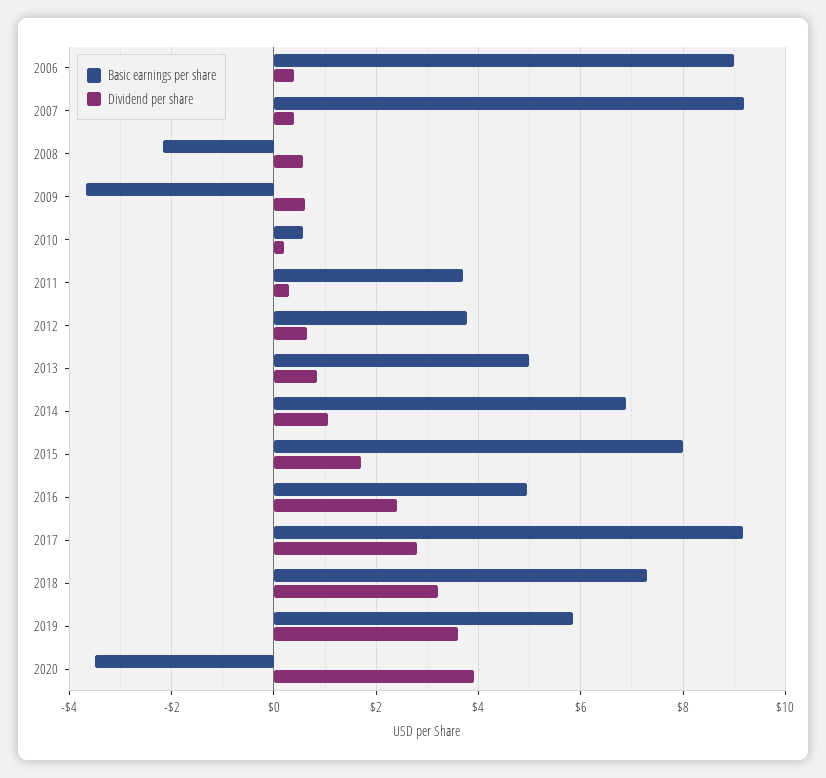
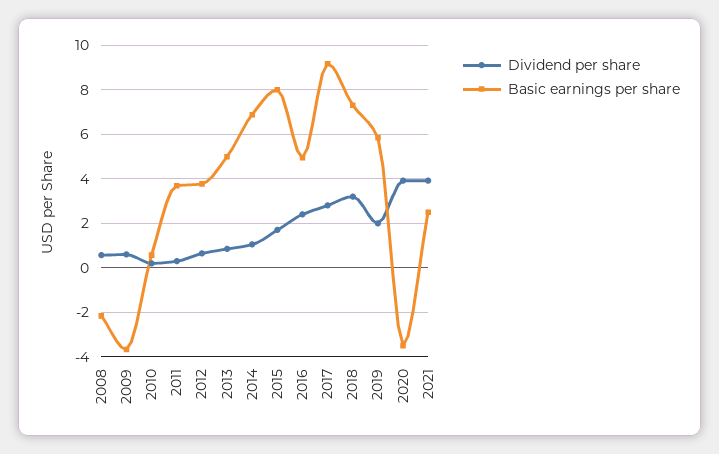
Basic earnings per share, 2006: 9 -> none
Dividend per share, 2006: 0.4 -> none
Basic earnings per share, 2007: 9.2 -> none
Dividend per share, 2007: 0.4 -> none
Dividend per share, 2019: 3.6 -> 2
Dividend per share, 2021: none -> 4
Basic earnings per share, 2021: none -> 2.5

